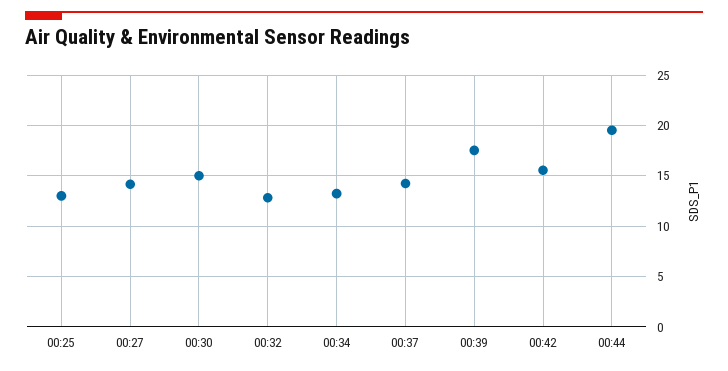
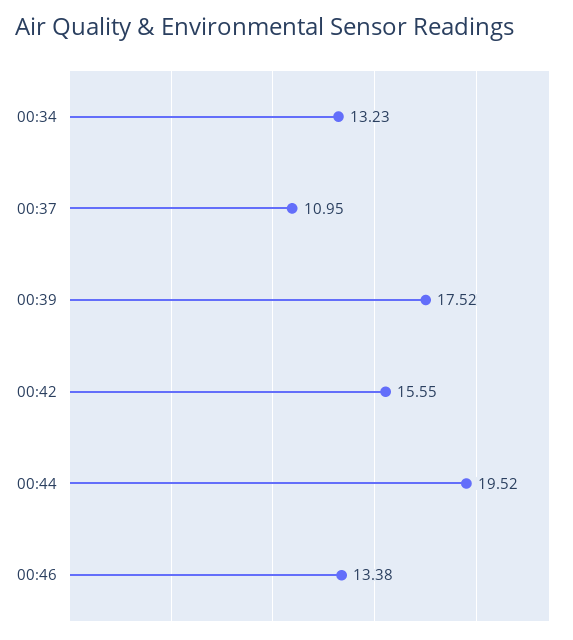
00:25: 13 -> none
00:27: 14 -> none
00:30: 15 -> none
00:32: 13 -> none
00:37: 14 -> 10.95
00:46: none -> 13.38

